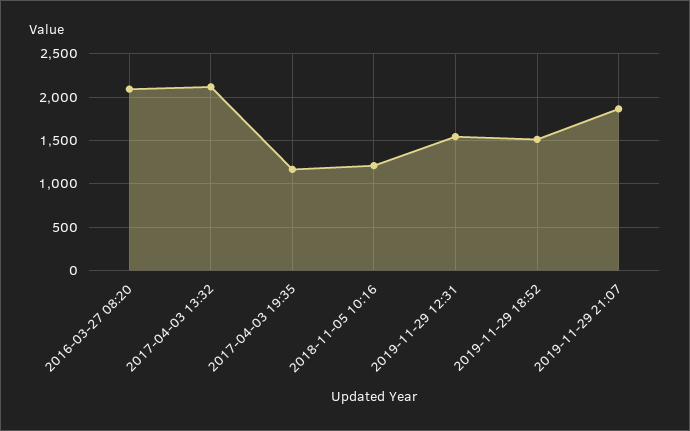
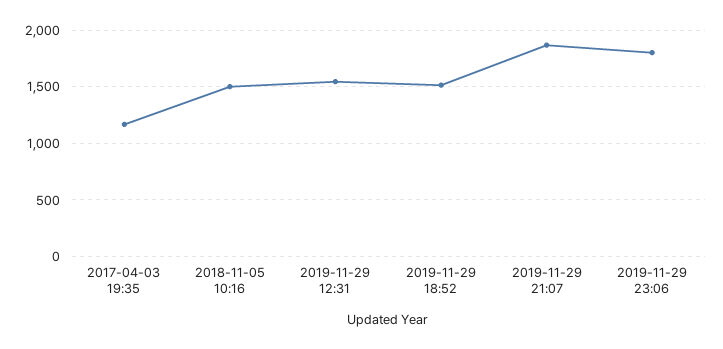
2016-03-27 08:20: 2100 -> none
2017-04-03 13:32: 2100 -> none
2018-11-05 10:16: 1200 -> 1500
2019-11-29 23:06: none -> 1800

